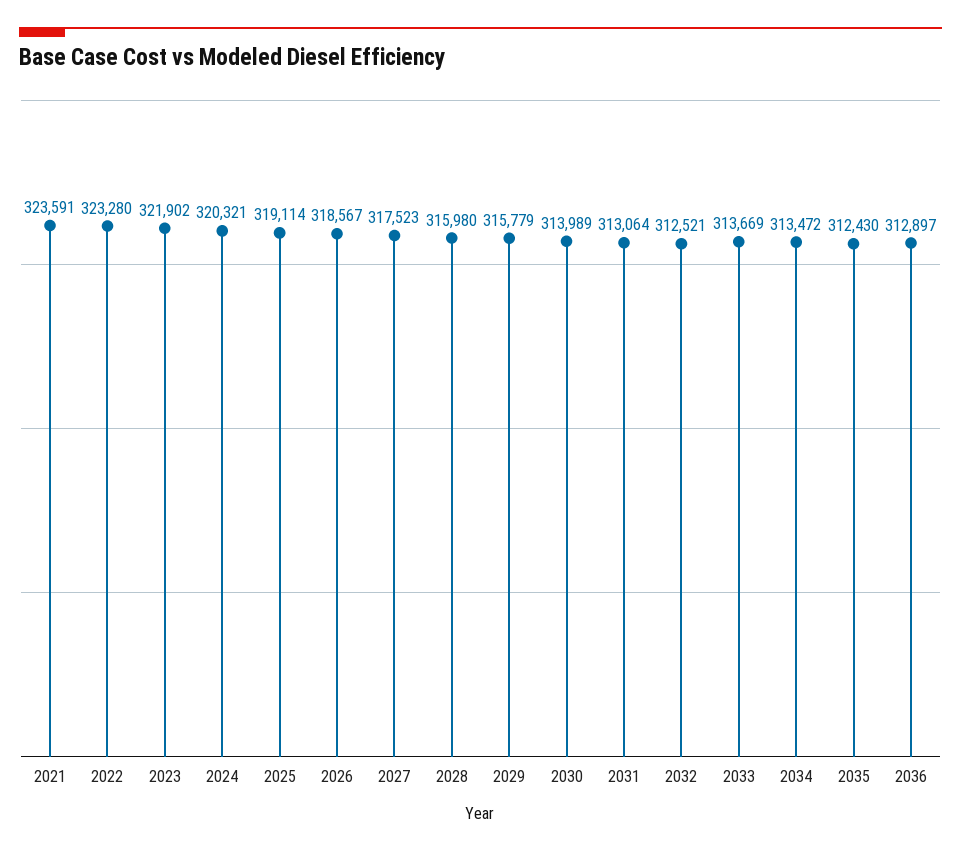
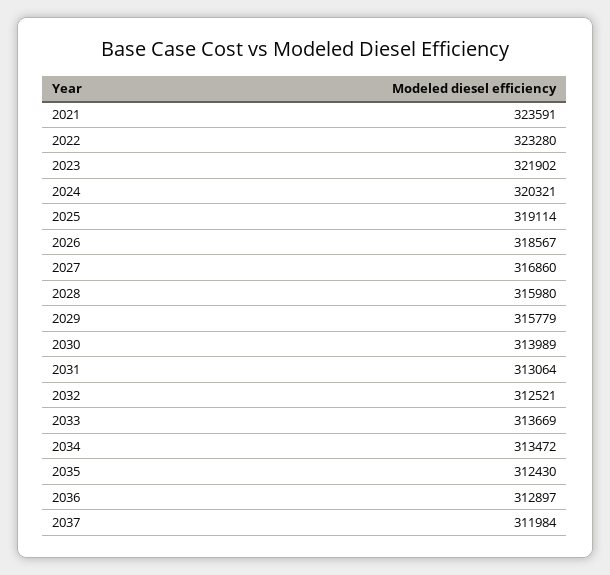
2027: 317523 -> 316860
2037: none -> 311984

